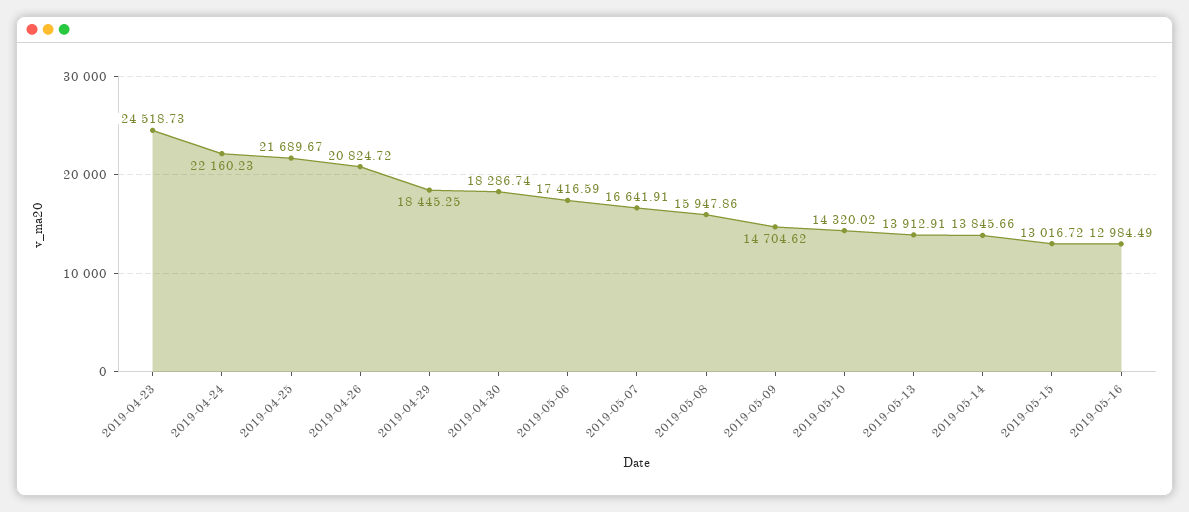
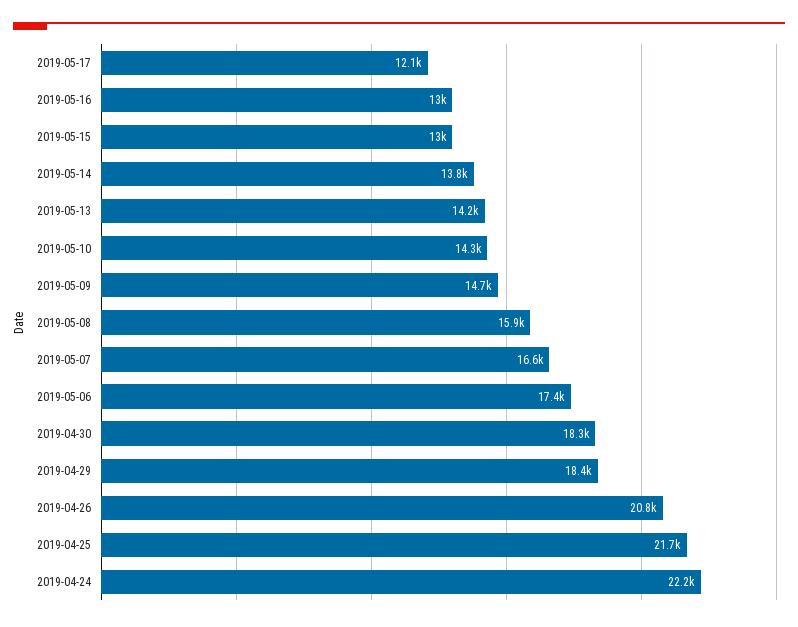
2019-04-23: 24518.73 -> none
2019-05-13: 13912.91 -> 14200
2019-05-17: none -> 12100

